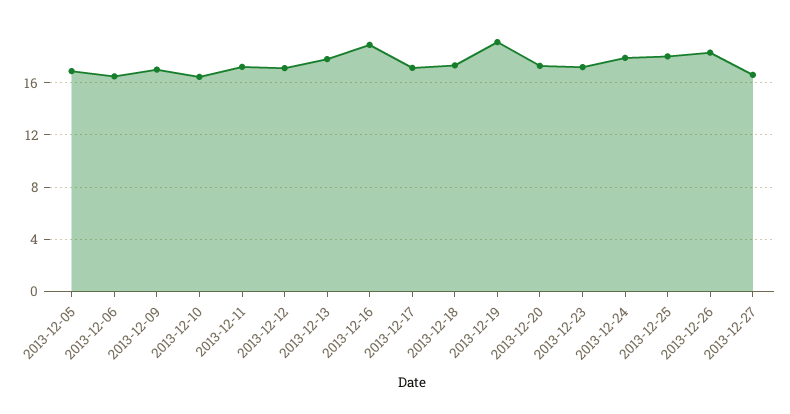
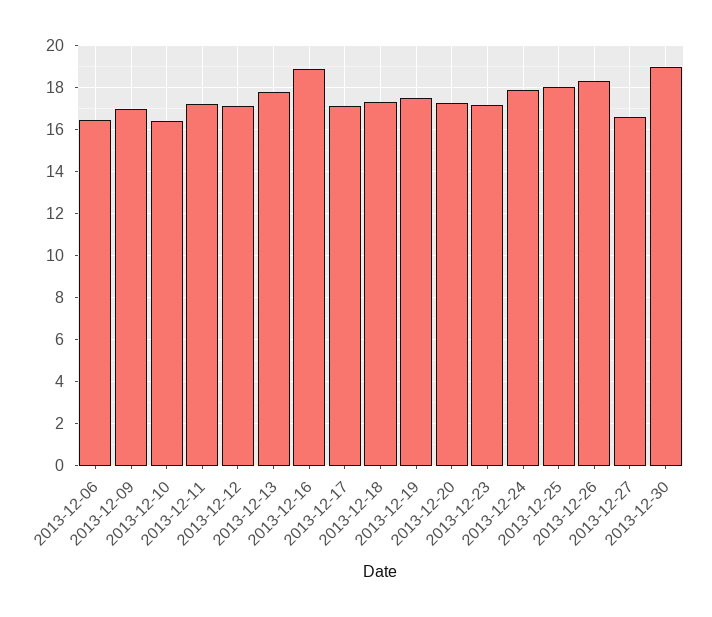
2013-12-05: 17 -> none
2013-12-19: 19 -> 17.5
2013-12-30: none -> 19

